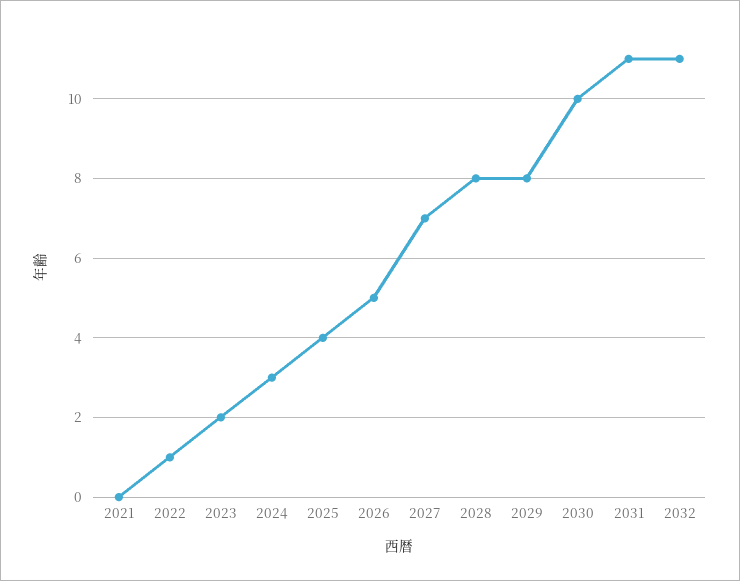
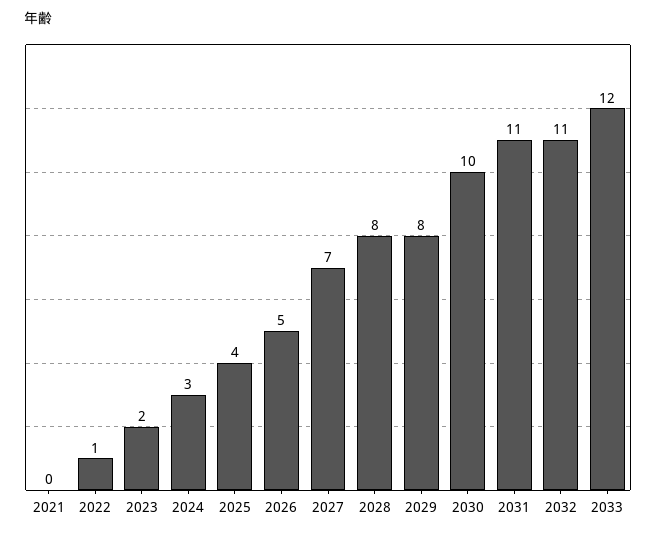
2033: none -> 12

